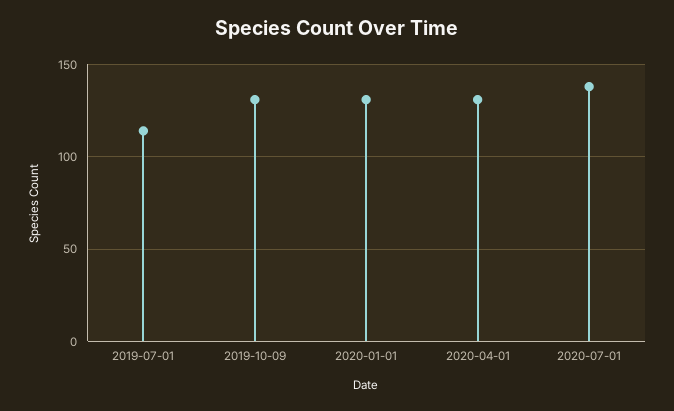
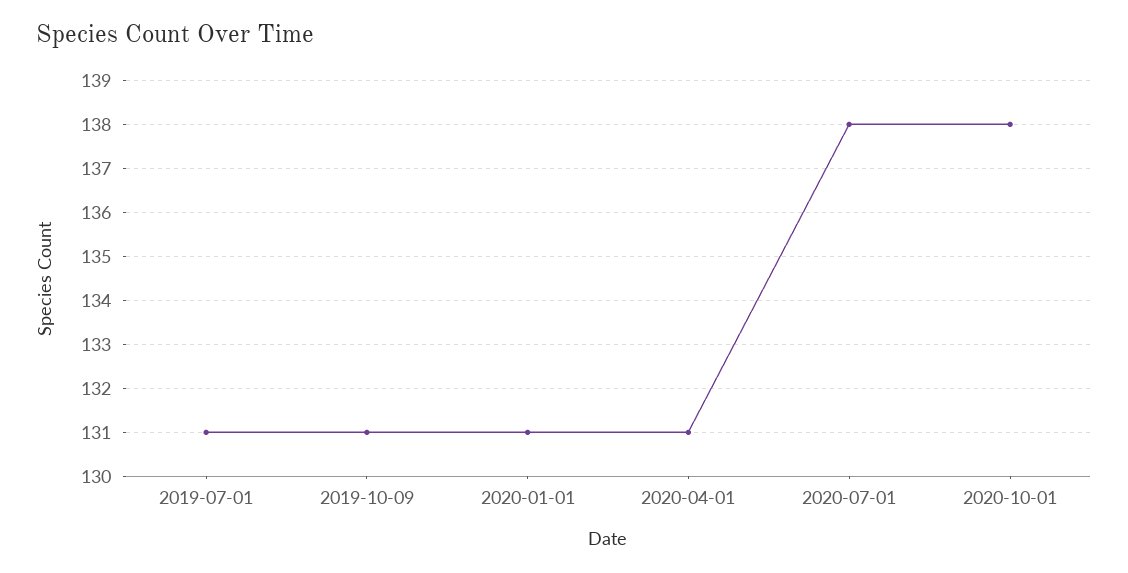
2019-07-01: 115 -> 131
2020-10-01: none -> 138

